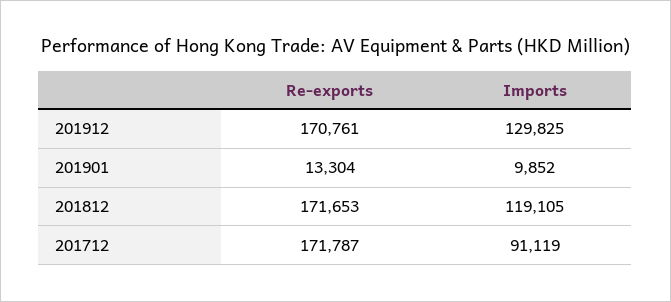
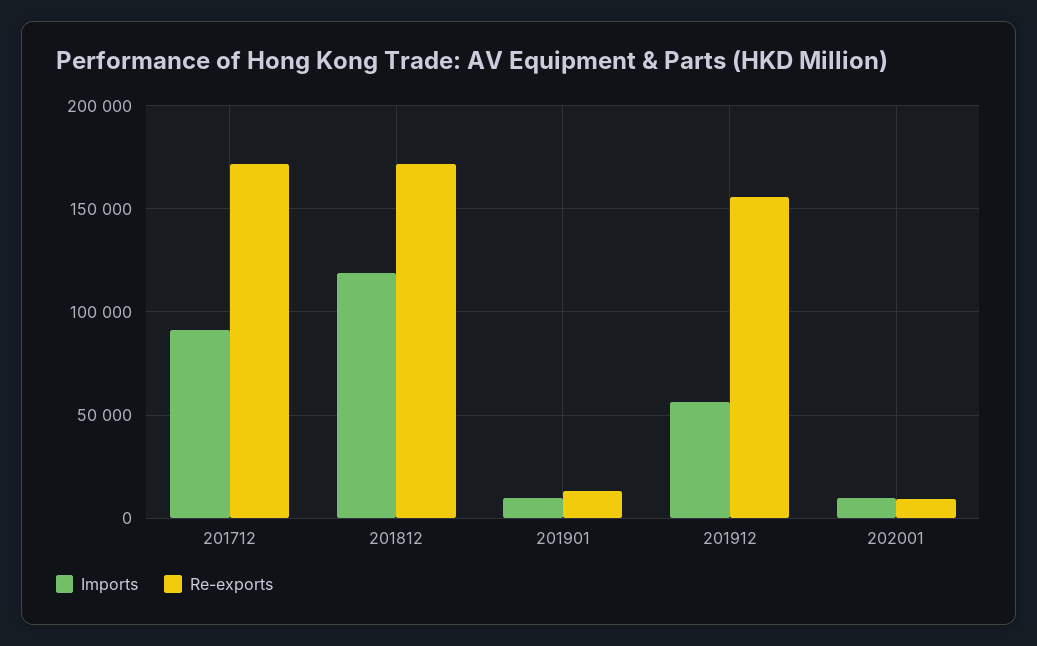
Re-exports, 201912: 170761 -> 155000
Imports, 201912: 129825 -> 55000
Imports, 202001: none -> 10000
Re-exports, 202001: none -> 10000

